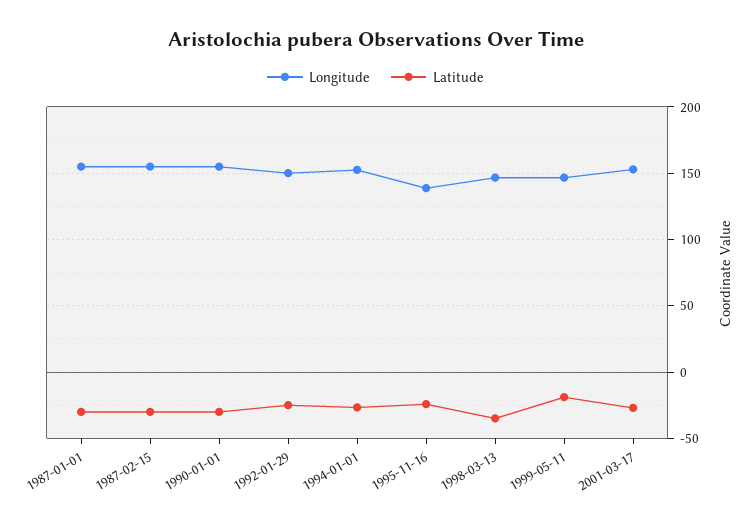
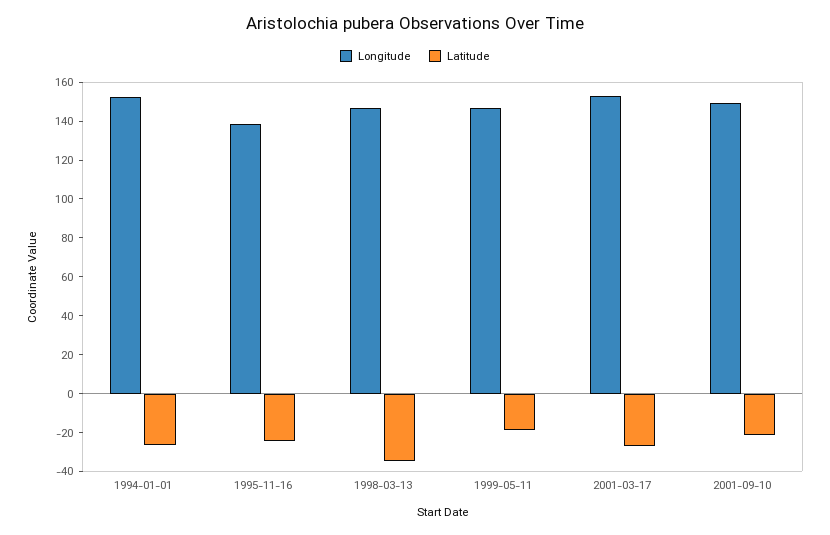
Longitude, 1987-01-01: 155 -> none
Latitude, 1987-01-01: -30 -> none
Longitude, 1987-02-15: 155 -> none
Latitude, 1987-02-15: -30 -> none
Longitude, 1990-01-01: 155 -> none
Latitude, 1990-01-01: -30 -> none
Longitude, 1992-01-29: 150 -> none
Latitude, 1992-01-29: -25 -> none
Longitude, 2001-09-10: none -> 150
Latitude, 2001-09-10: none -> -20

